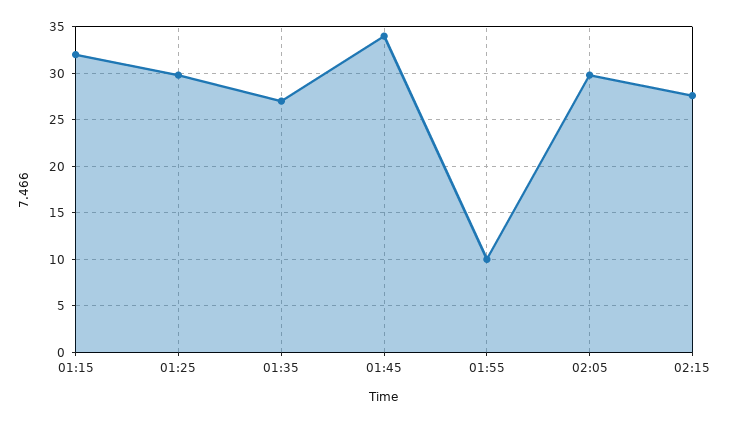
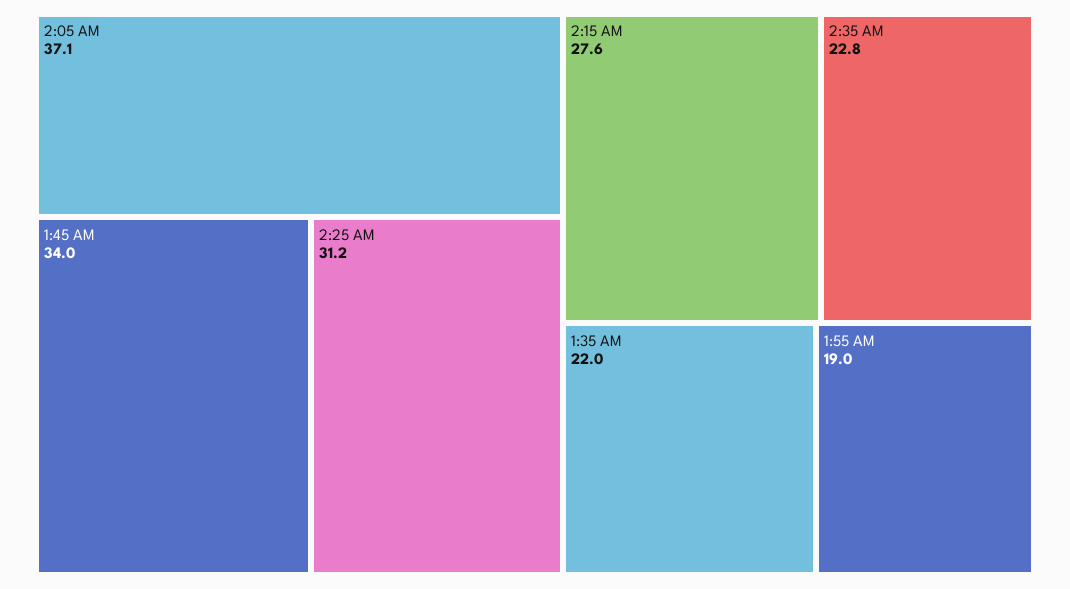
01:15: 32 -> none
01:25: 30 -> none
01:35: 27 -> 22
01:55: 10 -> 19
02:05: 30 -> 37.1
2:25 AM: none -> 31.2
2:35 AM: none -> 22.8

